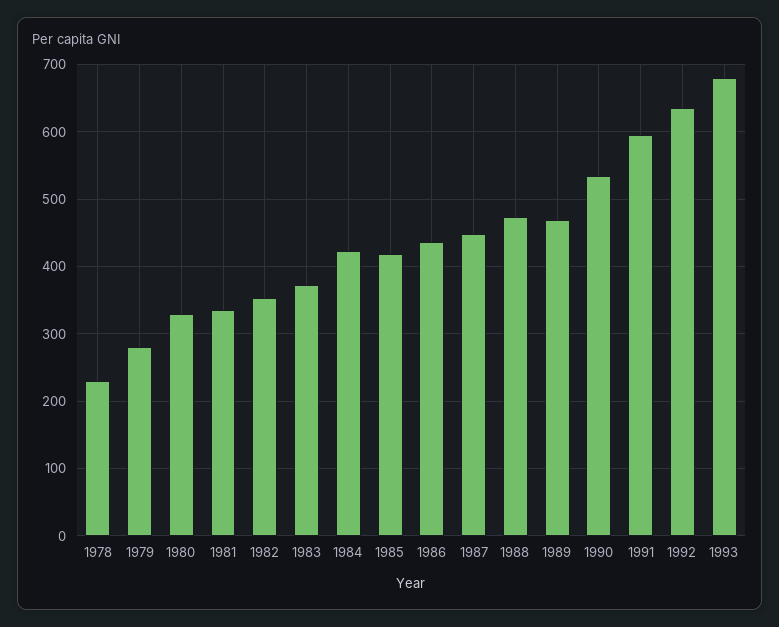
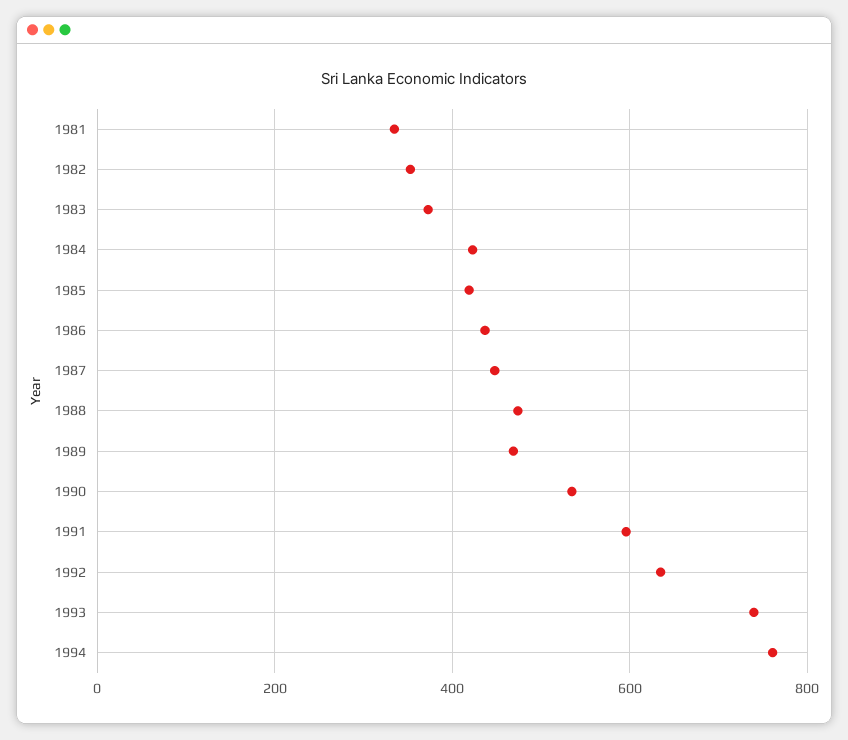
1978: 230 -> none
1979: 280 -> none
1980: 330 -> none
1993: 680 -> 740
1994: none -> 760

